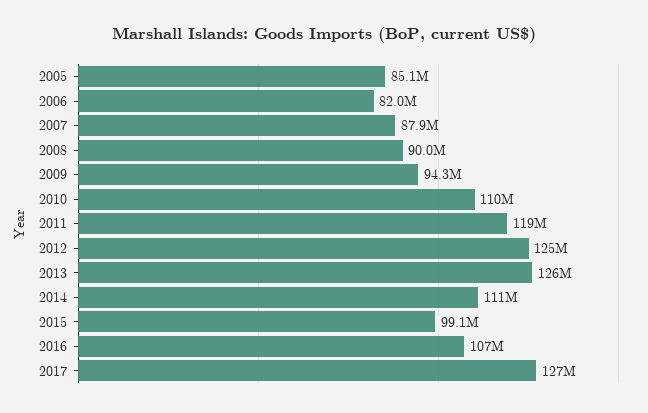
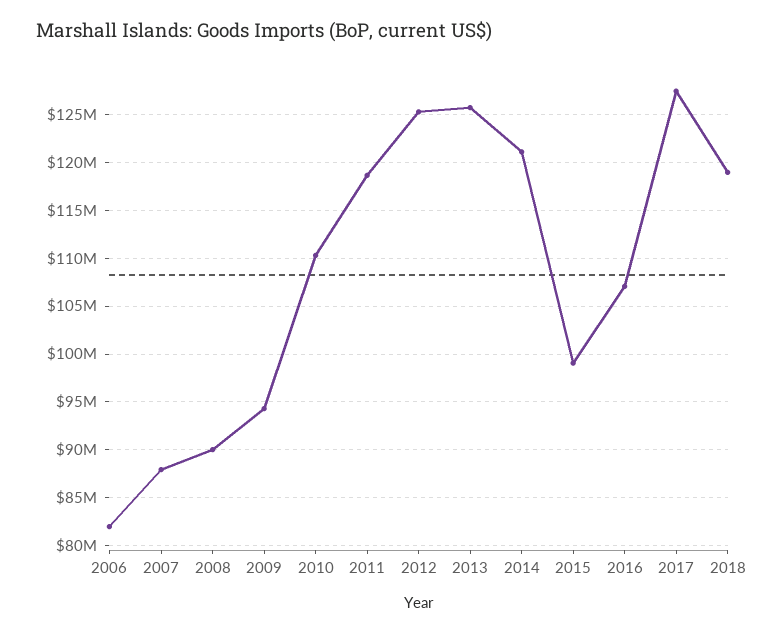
2005: 85100000 -> none
2014: 111000000 -> 121000000
2018: none -> 119000000

